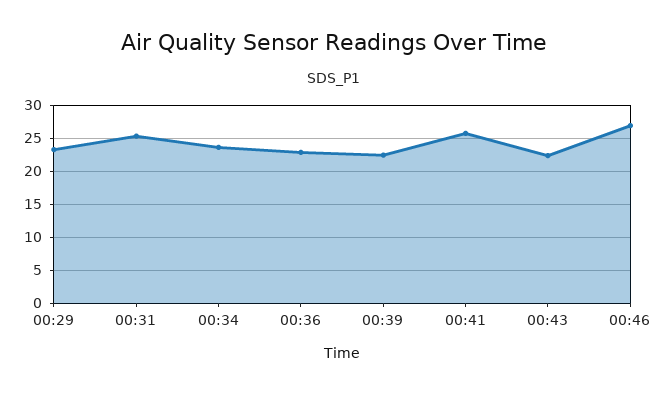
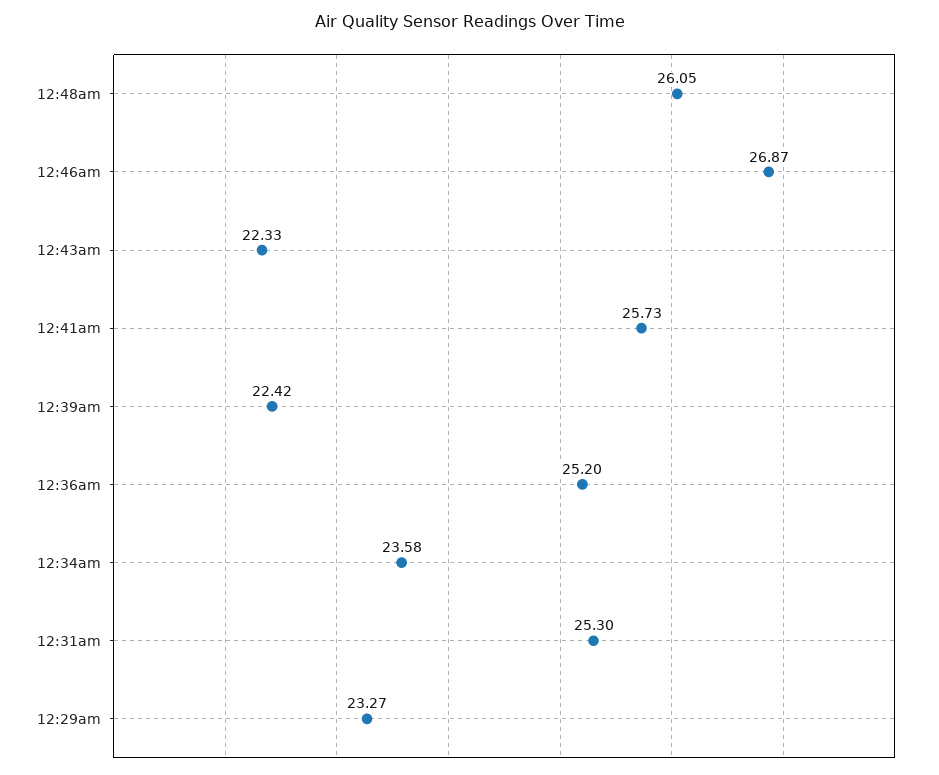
00:36: 23 -> 25.2
12:48am: none -> 26.05

